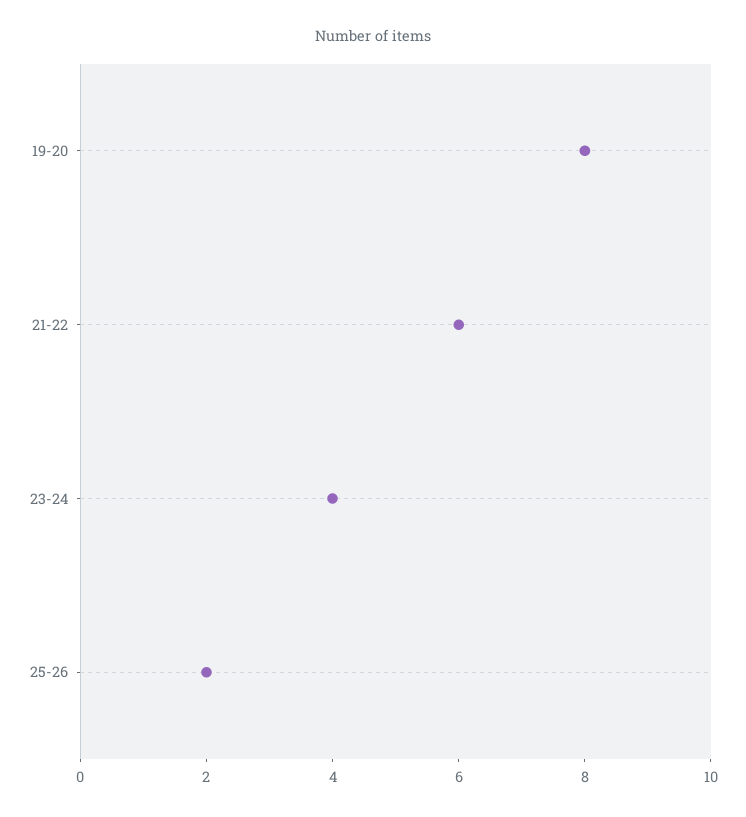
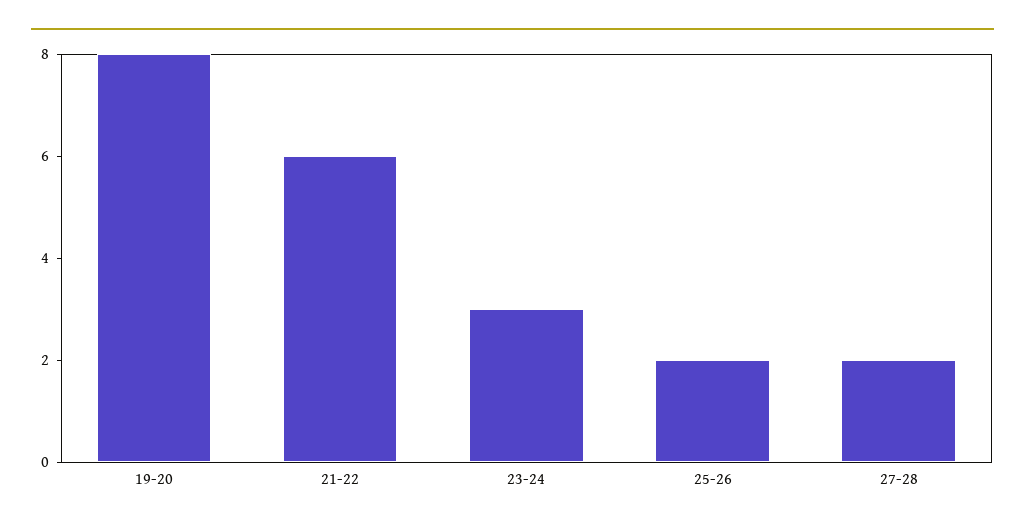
23-24: 4 -> 3
27-28: none -> 2

